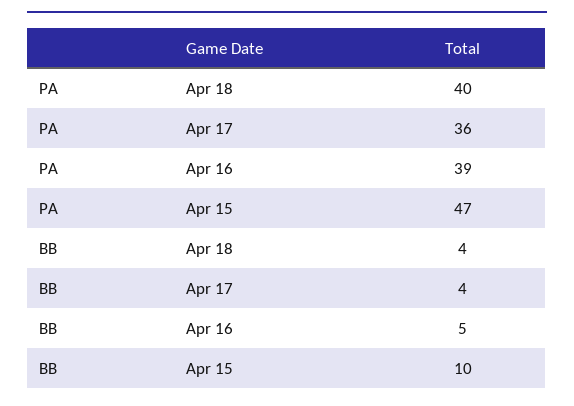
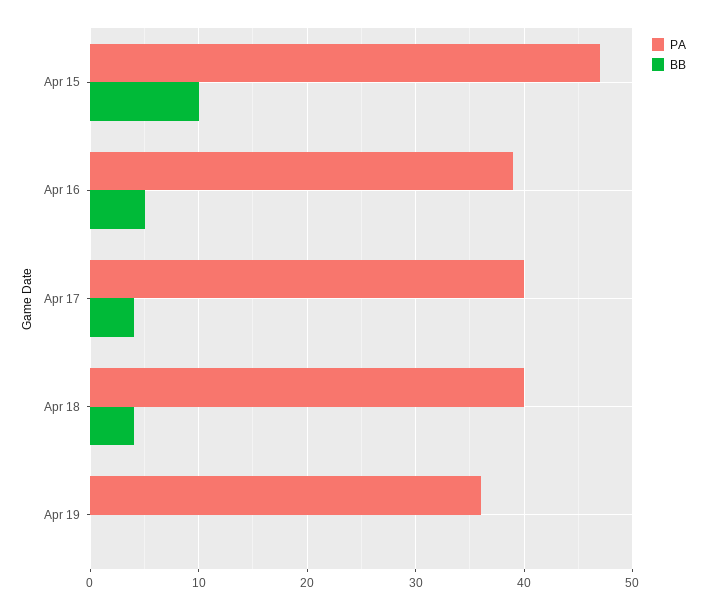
PA, Apr 17: 36 -> 40
PA, Apr 19: none -> 36
BB, Apr 19: none -> 0

